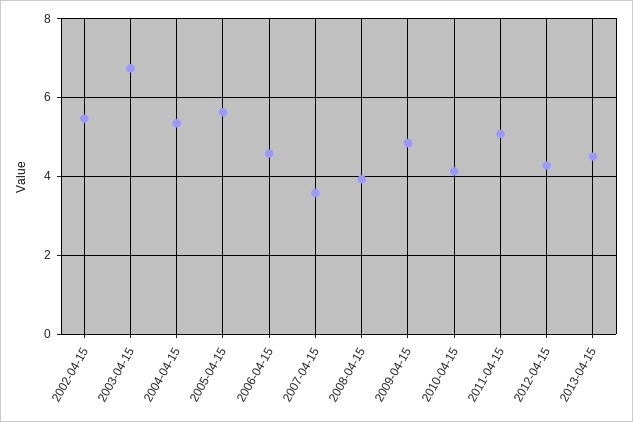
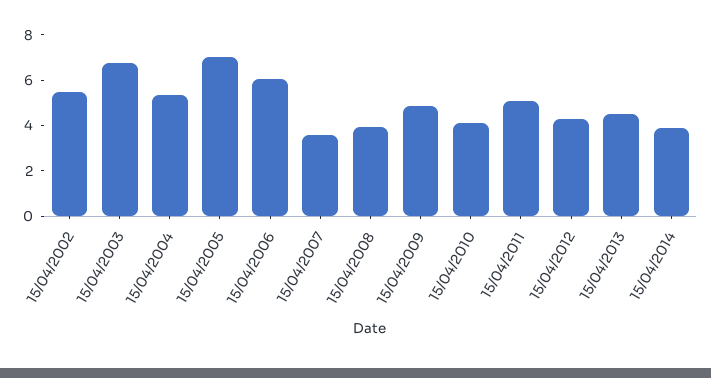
2005-04-15: 5.6 -> 7
2006-04-15: 4.6 -> 6
15/04/2014: none -> 4

